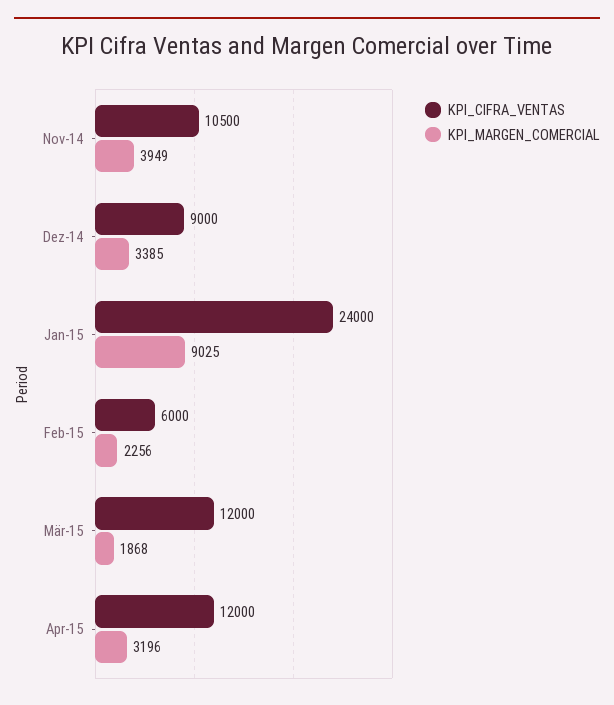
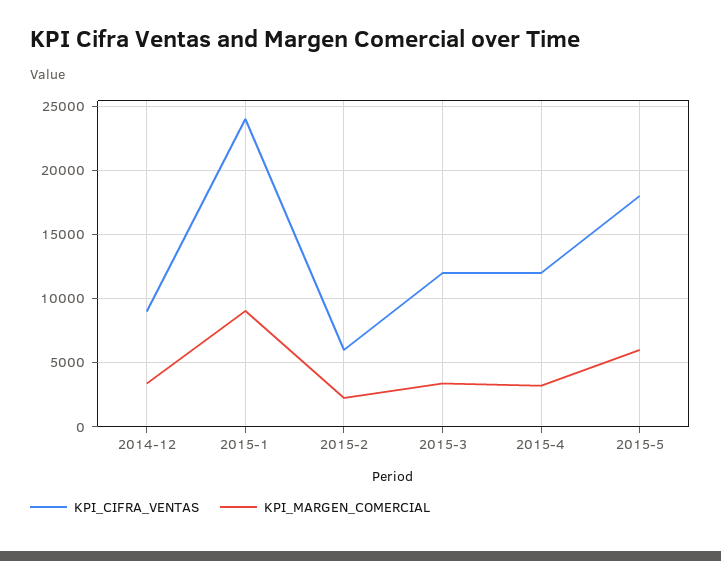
KPI_CIFRA_VENTAS, Nov-14: 10500 -> none
KPI_MARGEN_COMERCIAL, Nov-14: 3949 -> none
KPI_MARGEN_COMERCIAL, Mär-15: 1868 -> 3500
KPI_CIFRA_VENTAS, 2015-5: none -> 18000
KPI_MARGEN_COMERCIAL, 2015-5: none -> 6000

